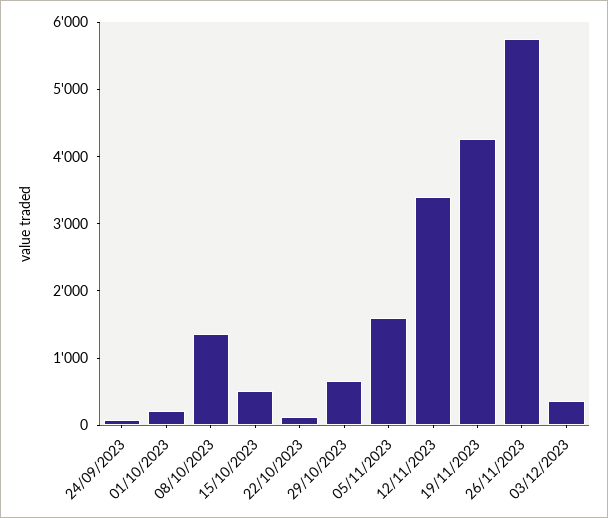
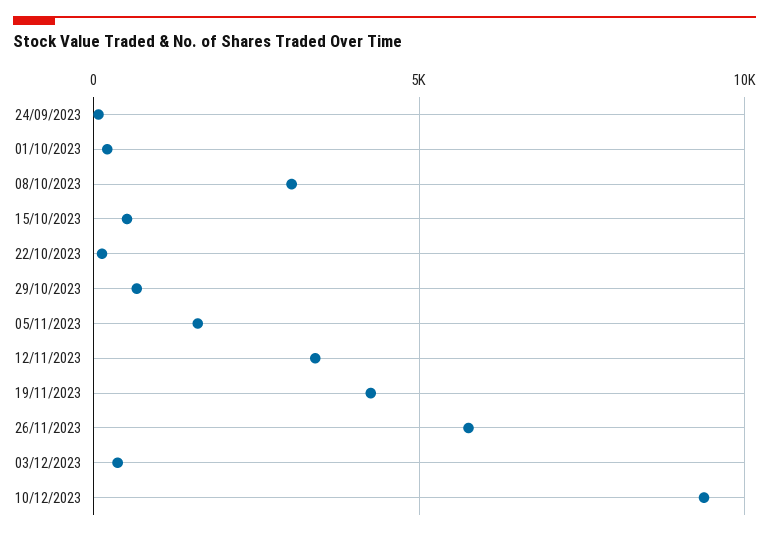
08/10/2023: 1400 -> 3000
10/12/2023: none -> 9500

